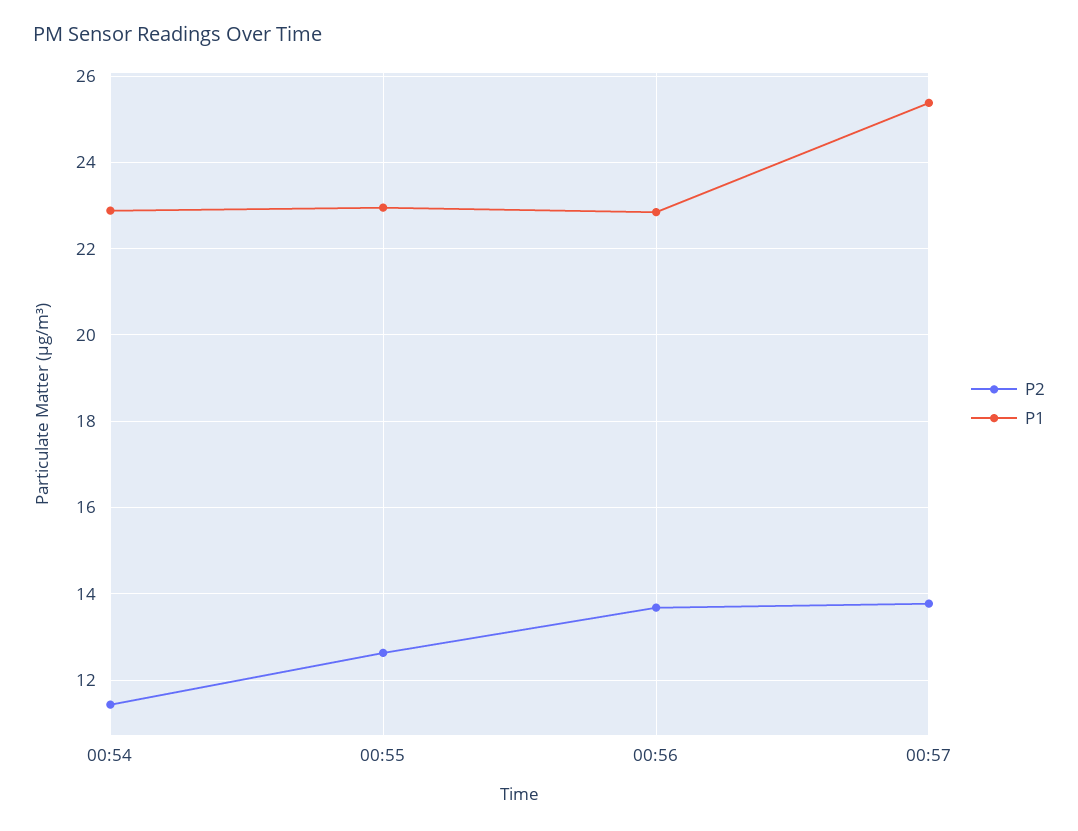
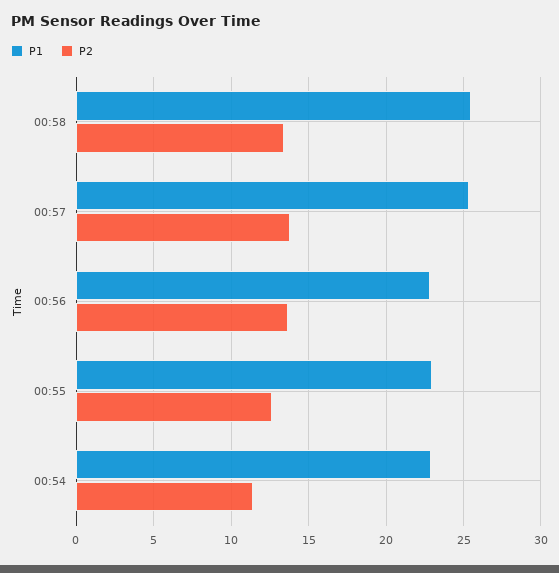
P1, 00:58: none -> 25.5
P2, 00:58: none -> 13.5

